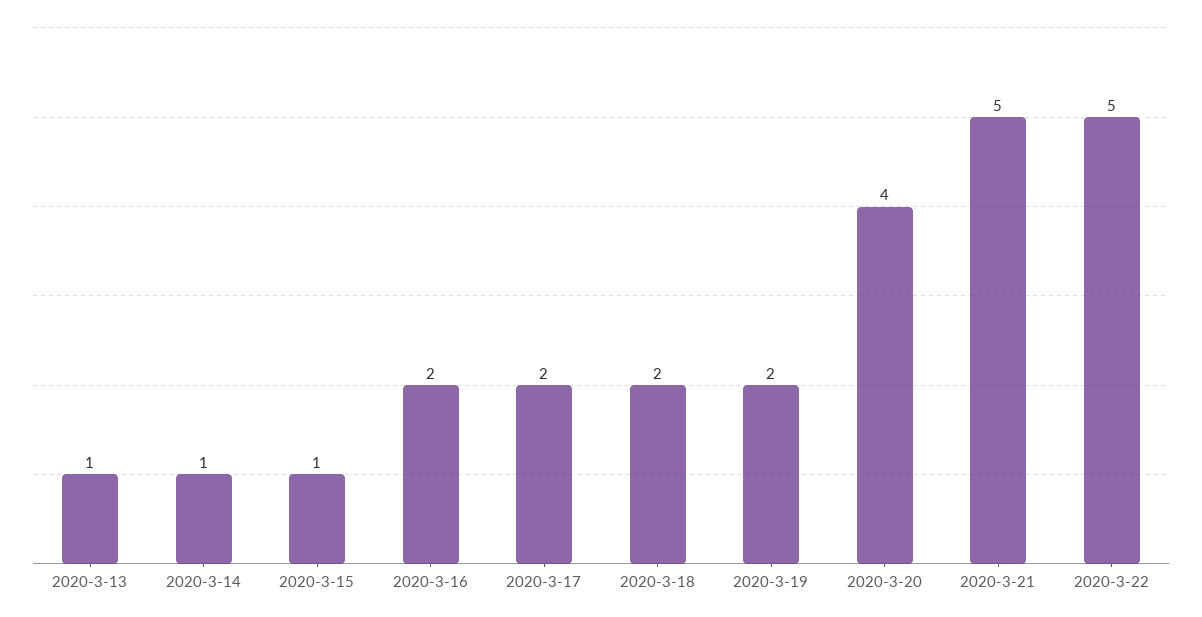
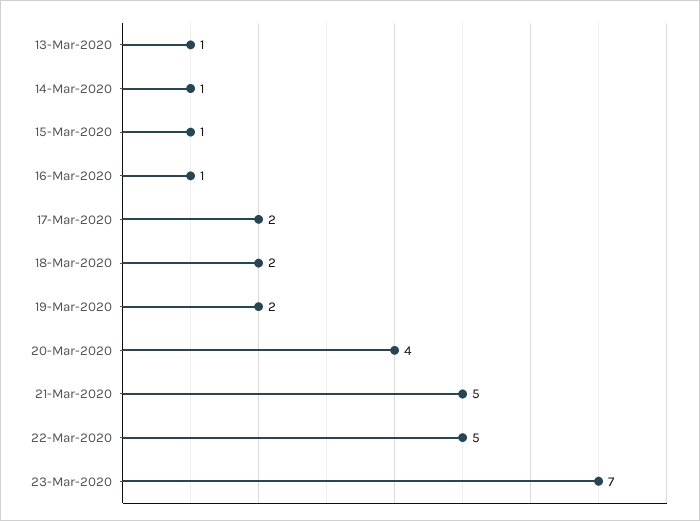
2020-3-16: 2 -> 1
23-Mar-2020: none -> 7

